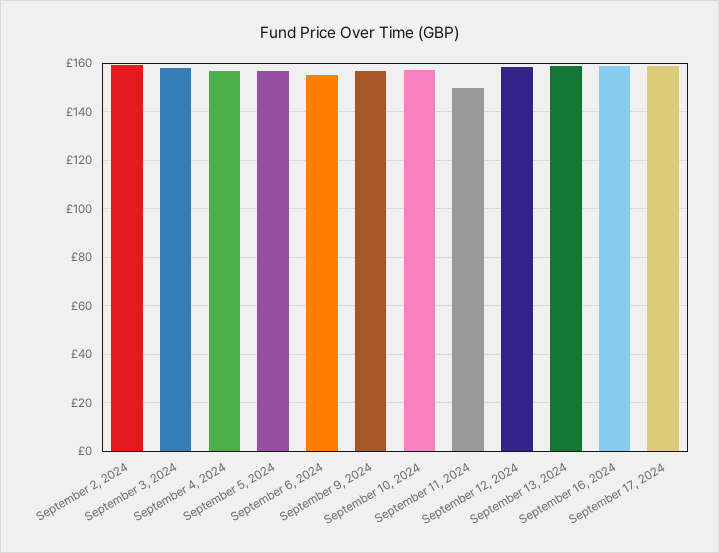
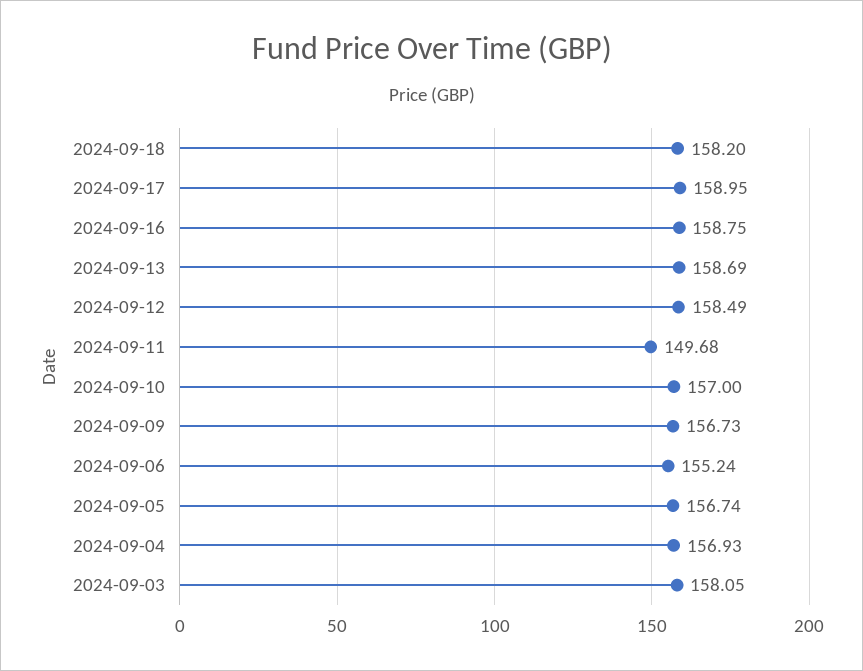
September 2, 2024: 160 -> none
2024-09-18: none -> 158.2

